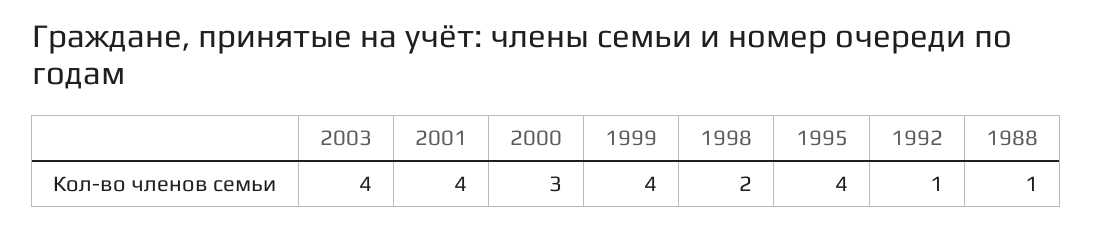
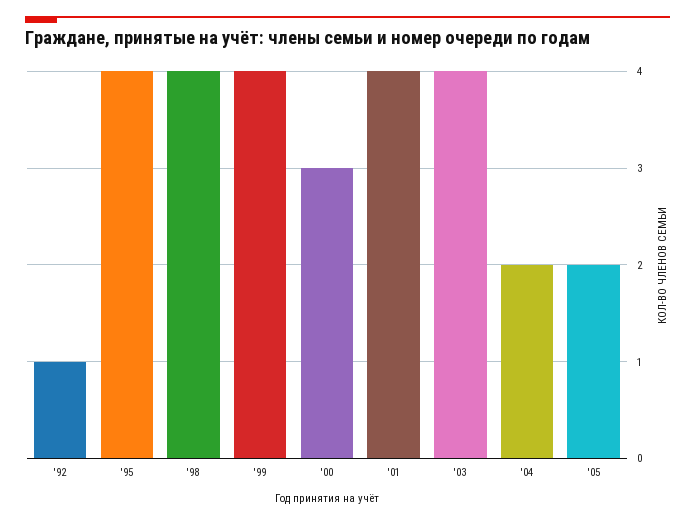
1998: 2 -> 4
1988: 1 -> none
'04: none -> 2
'05: none -> 2

